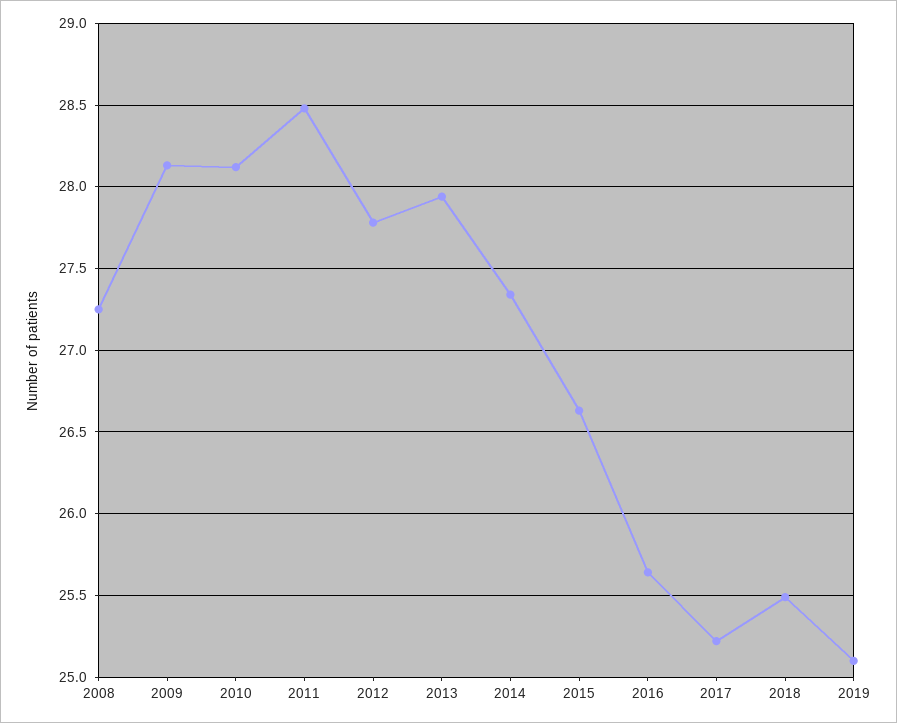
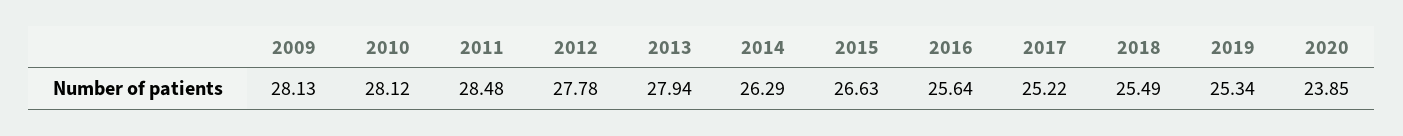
2008: 27.25 -> none
2014: 27.35 -> 26.29
2019: 25.1 -> 25.34
2020: none -> 23.85

